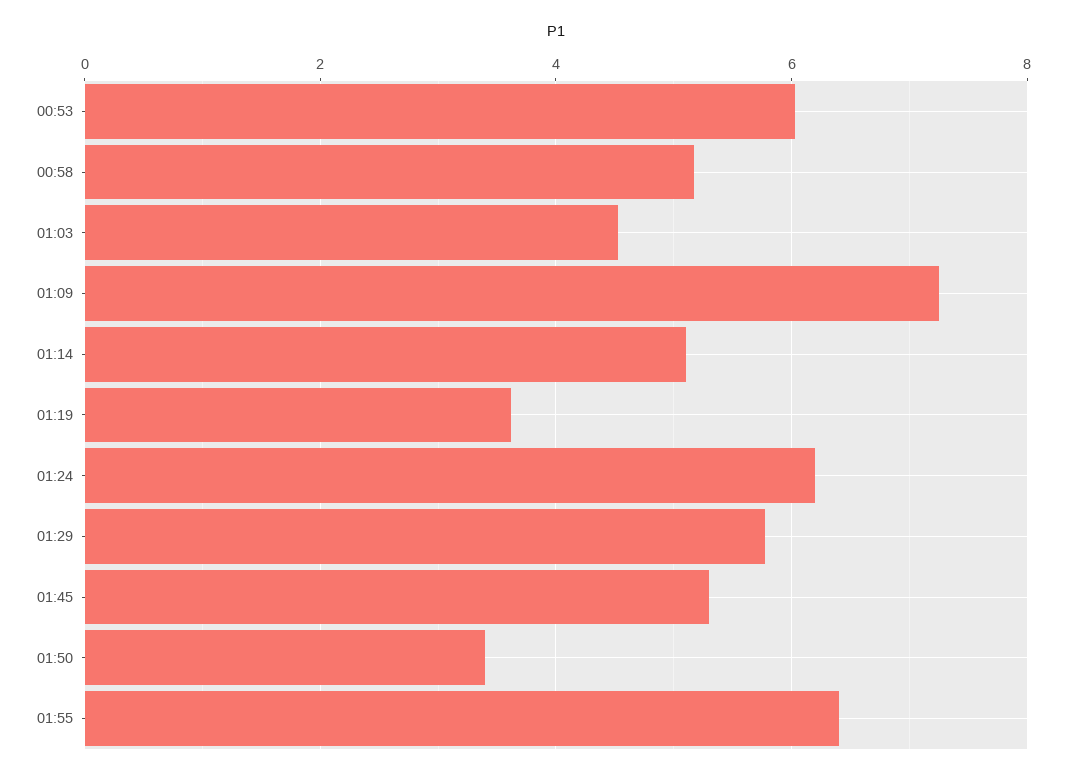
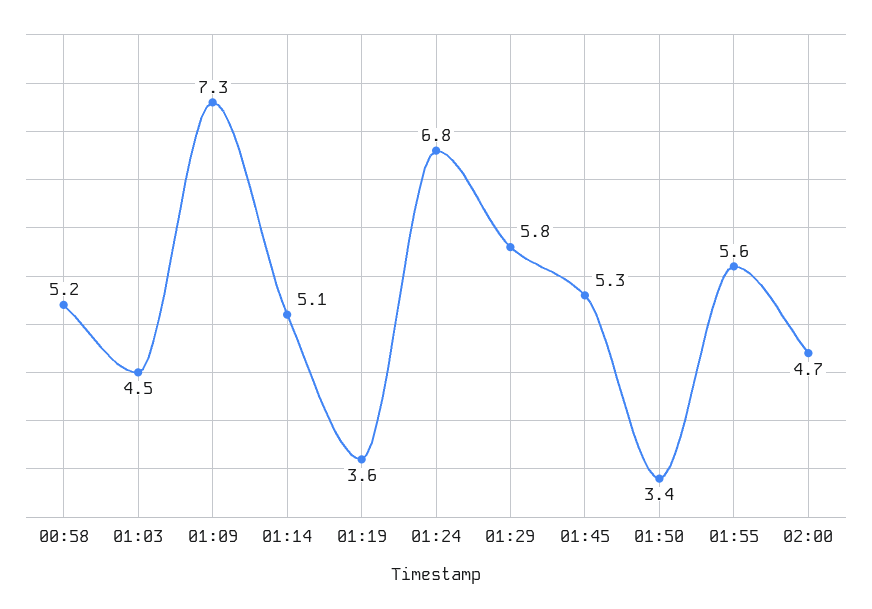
00:53: 6 -> none
01:24: 6.2 -> 6.8
01:55: 6.4 -> 5.6
02:00: none -> 4.7

